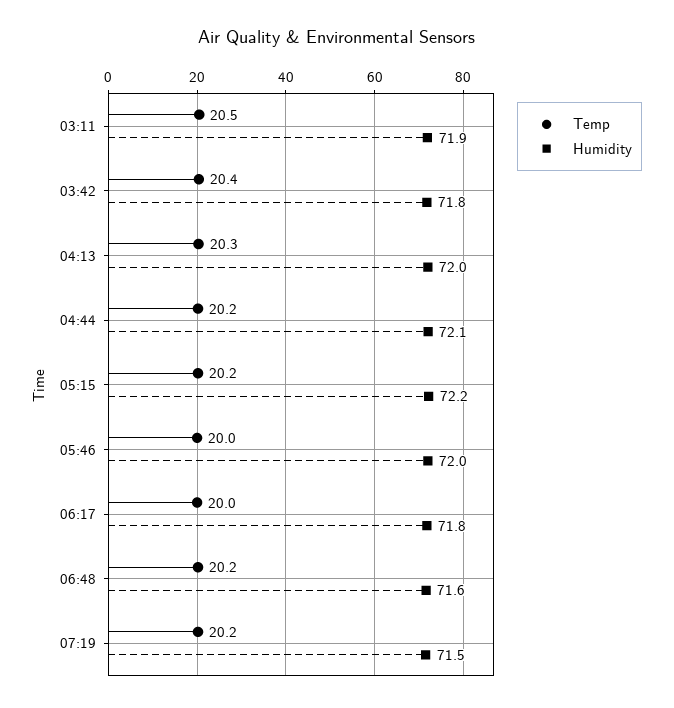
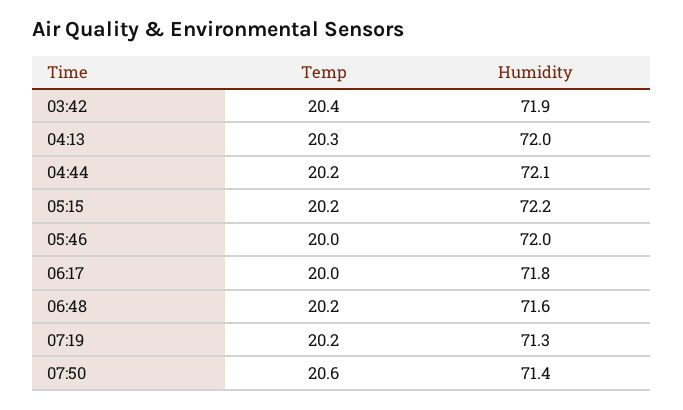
Temp, 03:11: 20.5 -> none
Humidity, 03:11: 71.9 -> none
Humidity, 03:42: 71.8 -> 71.9
Humidity, 07:19: 71.5 -> 71.3
Temp, 07:50: none -> 20.6
Humidity, 07:50: none -> 71.4

